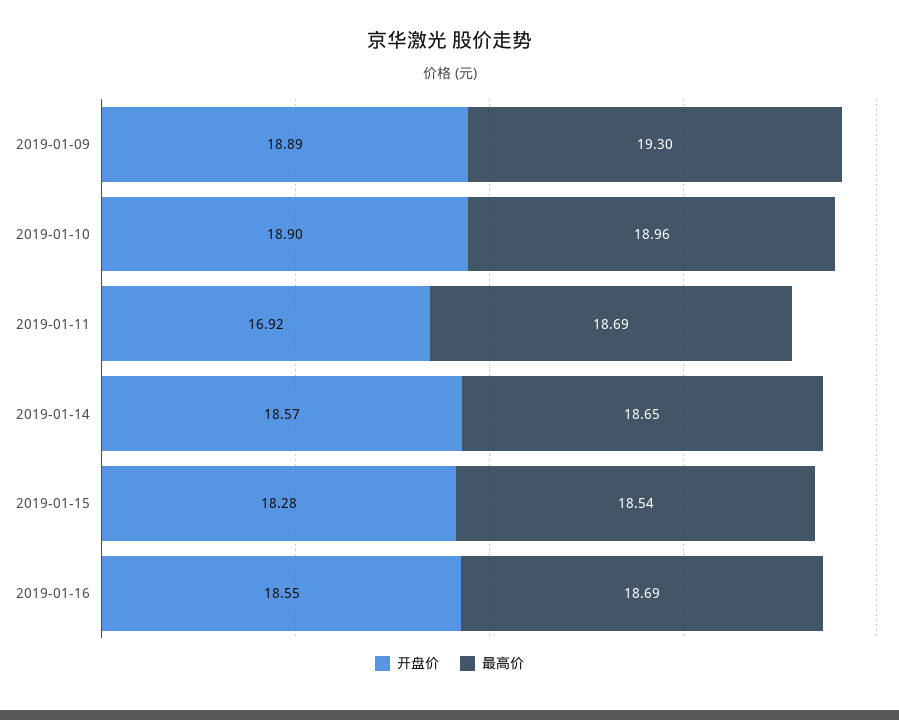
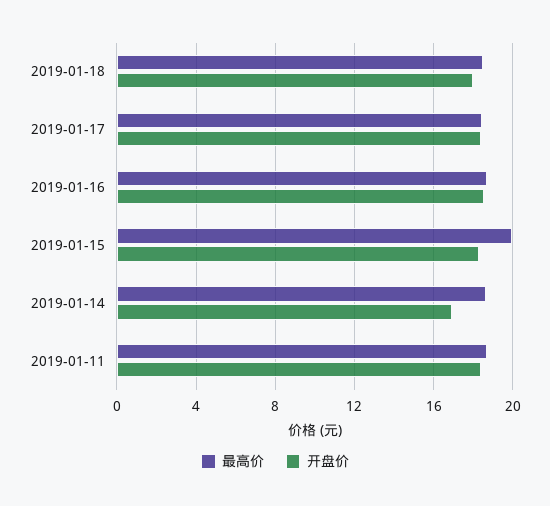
开盘价, 2019-01-09: 18.89 -> none
最高价, 2019-01-09: 19.3 -> none
开盘价, 2019-01-10: 18.9 -> none
最高价, 2019-01-10: 18.96 -> none
开盘价, 2019-01-11: 16.92 -> 18.5
开盘价, 2019-01-14: 18.57 -> 17
最高价, 2019-01-15: 18.54 -> 20
最高价, 2019-01-18: none -> 18.5
开盘价, 2019-01-18: none -> 18
最高价, 2019-01-17: none -> 18.5
开盘价, 2019-01-17: none -> 18.5

